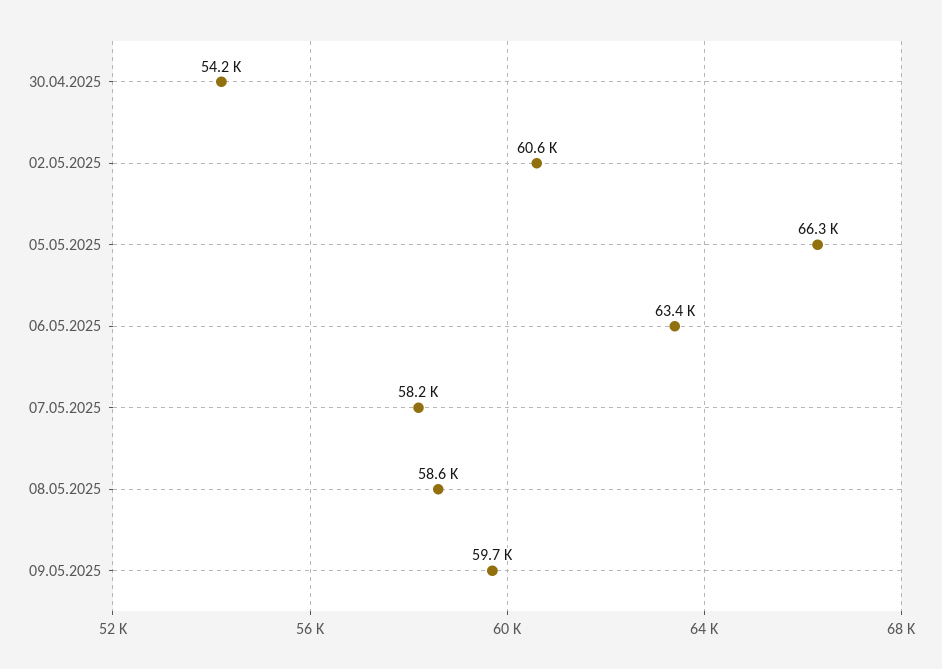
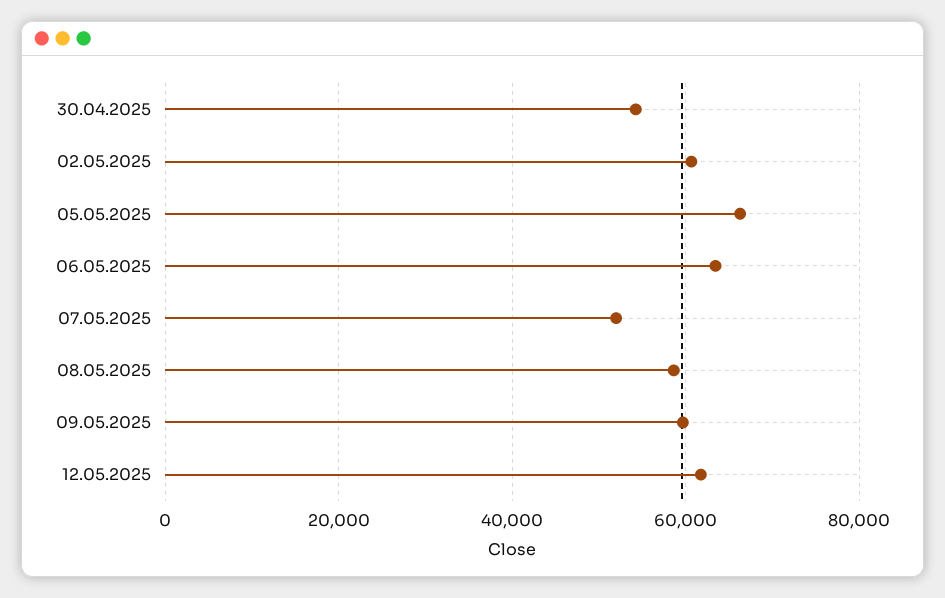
07.05.2025: 58200 -> 52000
12.05.2025: none -> 62000

